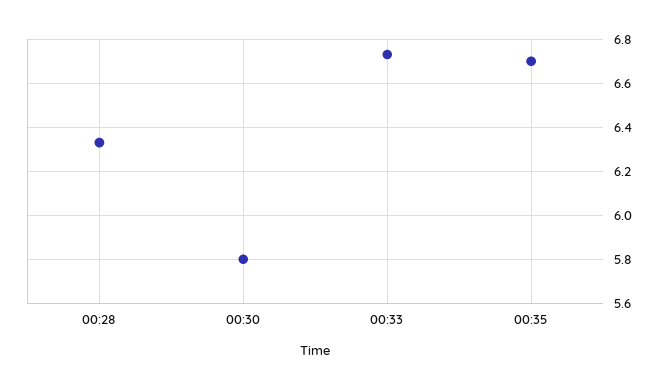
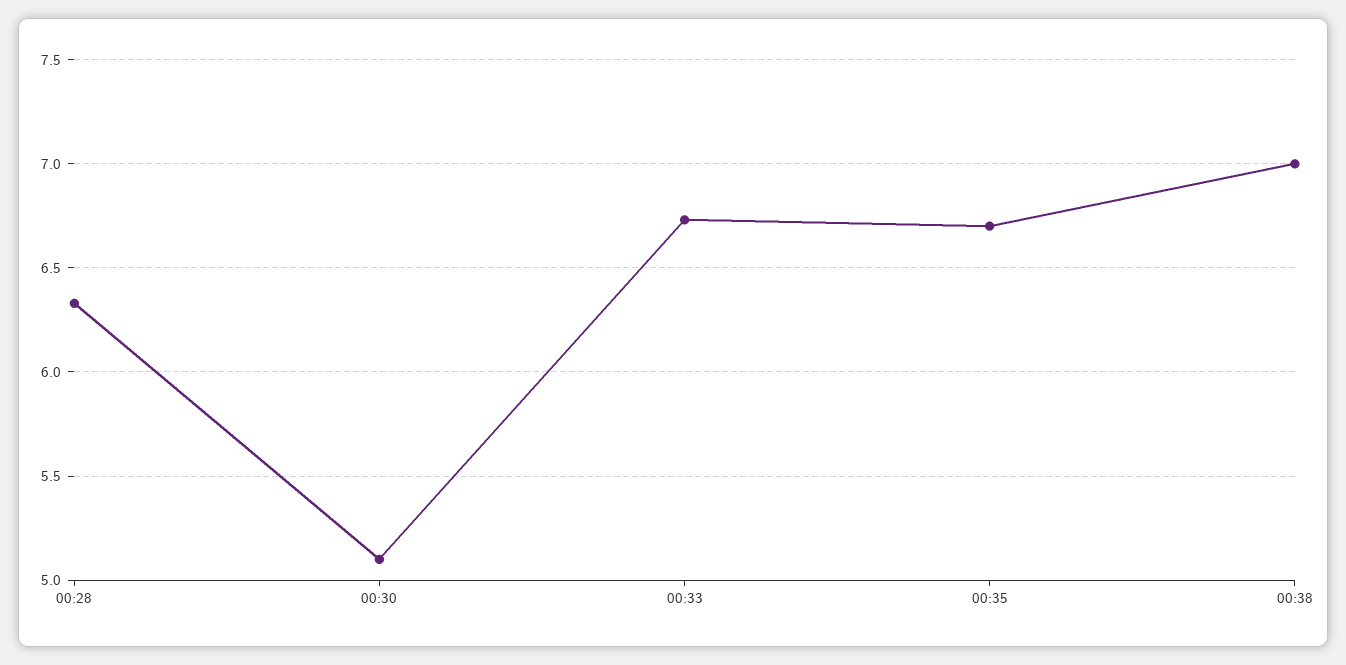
00:30: 5.8 -> 5.1
00:38: none -> 7

